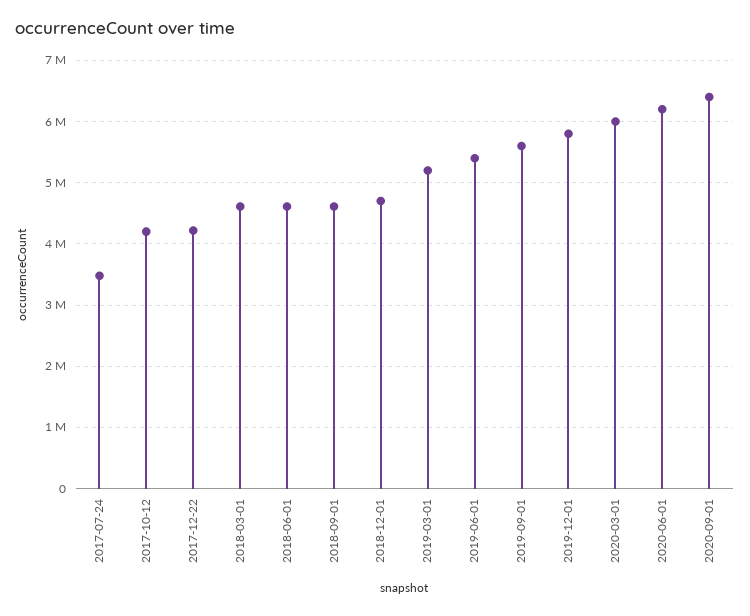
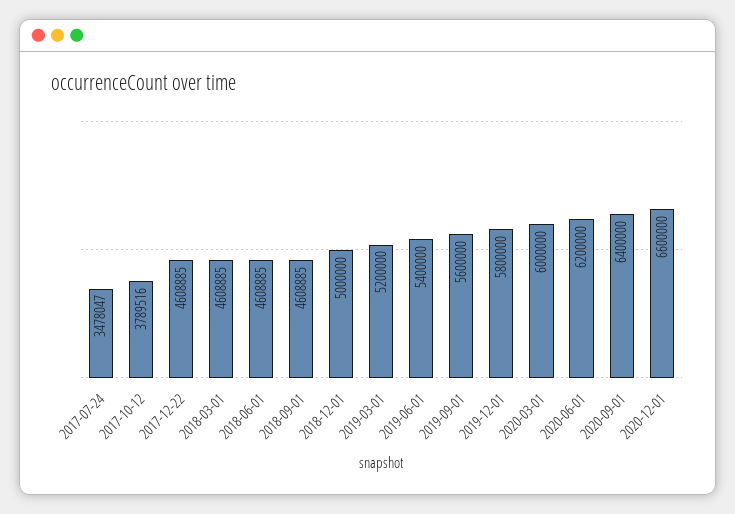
2017-10-12: 4200000 -> 3789516
2017-12-22: 4200000 -> 4608885
2018-12-01: 4700000 -> 5000000
2020-12-01: none -> 6600000

